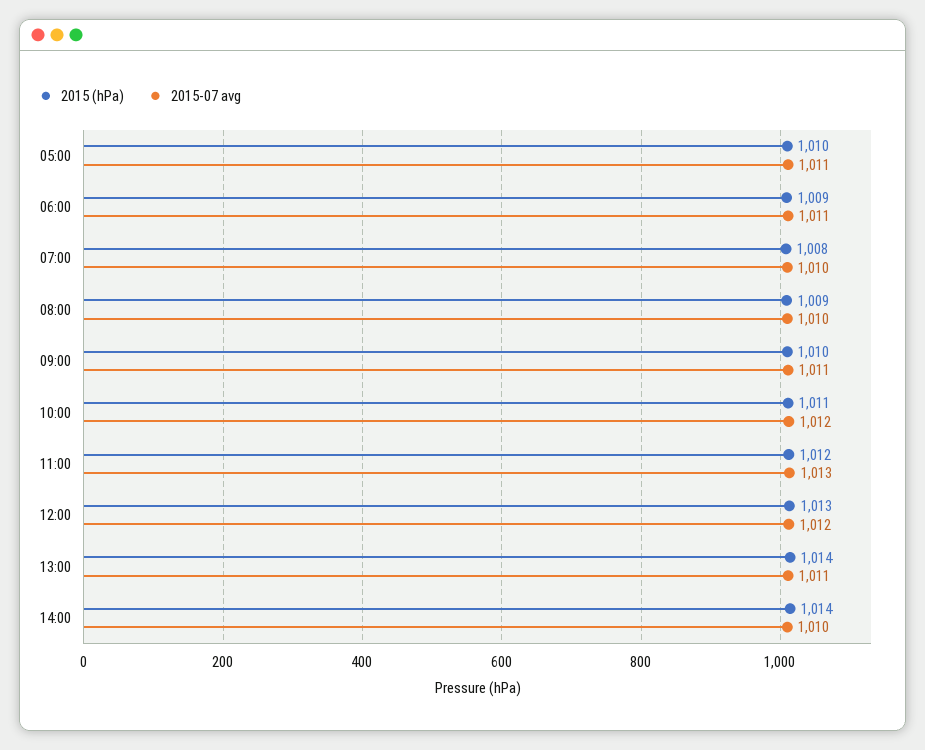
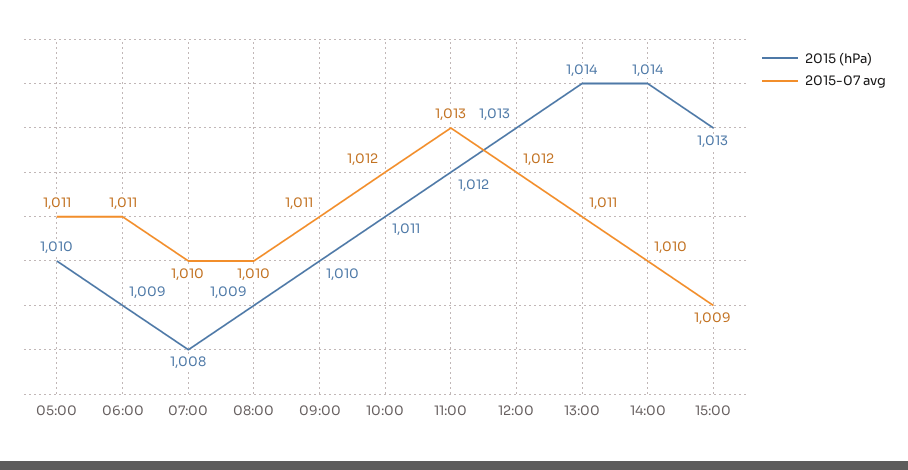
2015 (hPa), 15:00: none -> 1013
2015-07 avg, 15:00: none -> 1009

